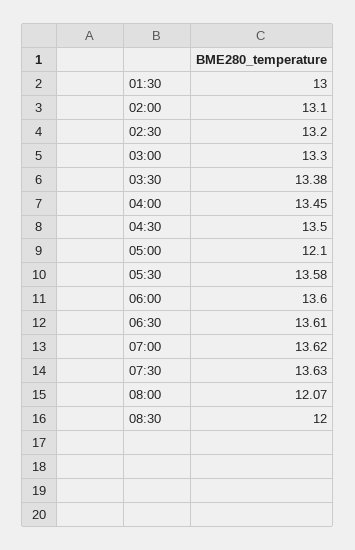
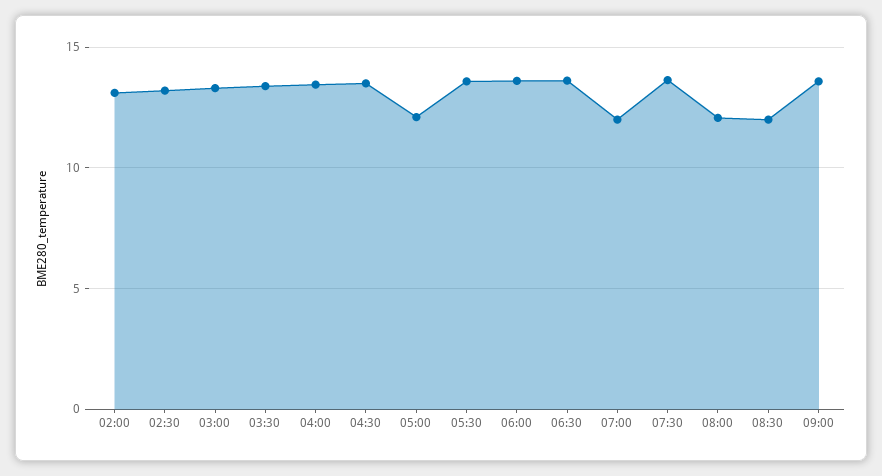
01:30: 13 -> none
07:00: 13.62 -> 12
09:00: none -> 13.5

